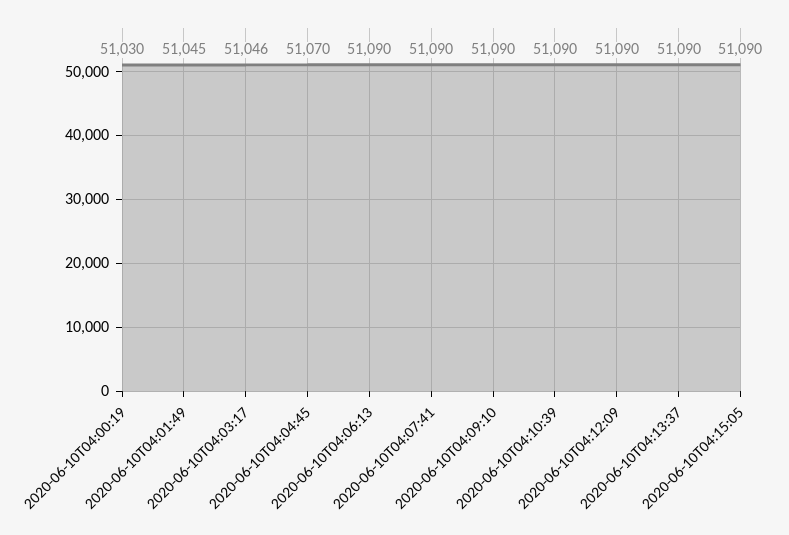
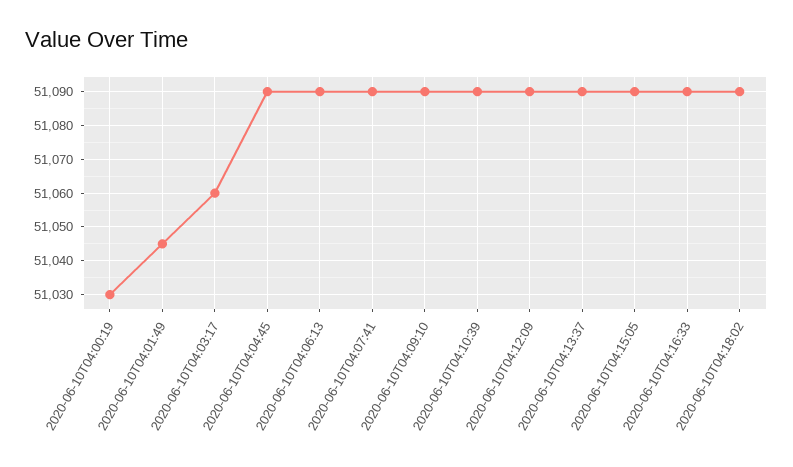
2020-06-10T04:03:17: 51046 -> 51060
2020-06-10T04:04:45: 51070 -> 51090
2020-06-10T04:16:33: none -> 51090
2020-06-10T04:18:02: none -> 51090

